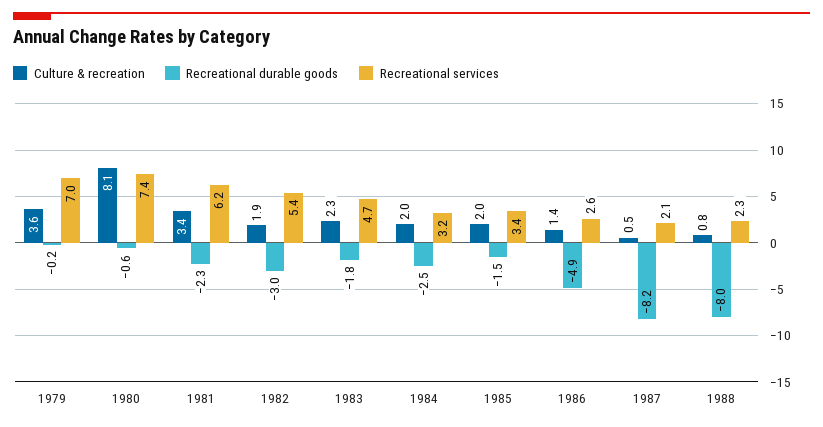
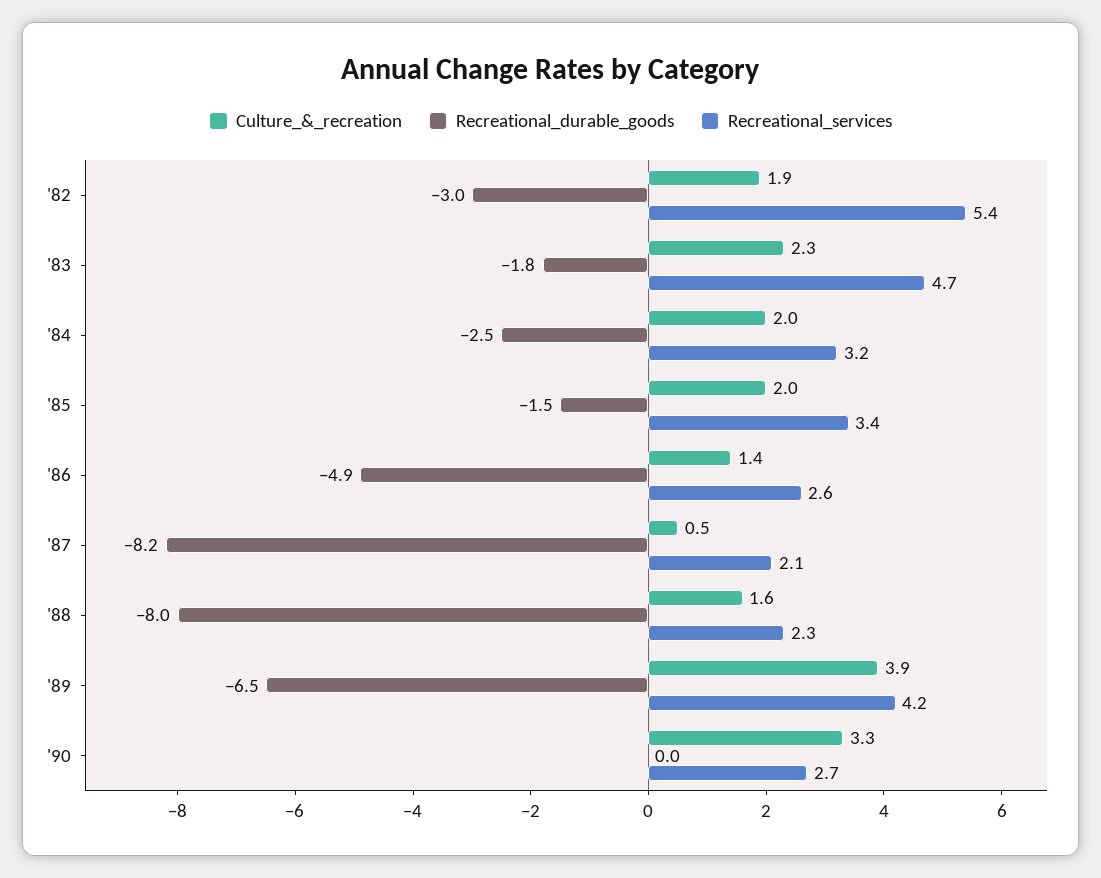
Culture & recreation, 1979: 3.6 -> none
Recreational durable goods, 1979: -0.2 -> none
Recreational services, 1979: 7 -> none
Culture & recreation, 1980: 8.1 -> none
Recreational durable goods, 1980: -0.6 -> none
Recreational services, 1980: 7.4 -> none
Culture & recreation, 1981: 3.4 -> none
Recreational durable goods, 1981: -2.3 -> none
Recreational services, 1981: 6.2 -> none
Culture & recreation, 1988: 0.8 -> 1.6
Culture & recreation, '89: none -> 3.9
Recreational durable goods, '89: none -> -6.5
Recreational services, '89: none -> 4.2
Culture & recreation, '90: none -> 3.3
Recreational durable goods, '90: none -> 0
Recreational services, '90: none -> 2.7

